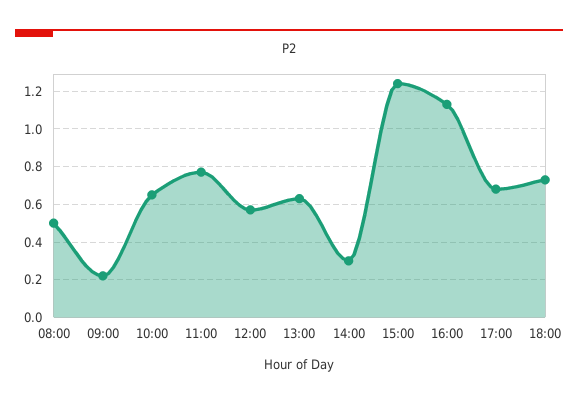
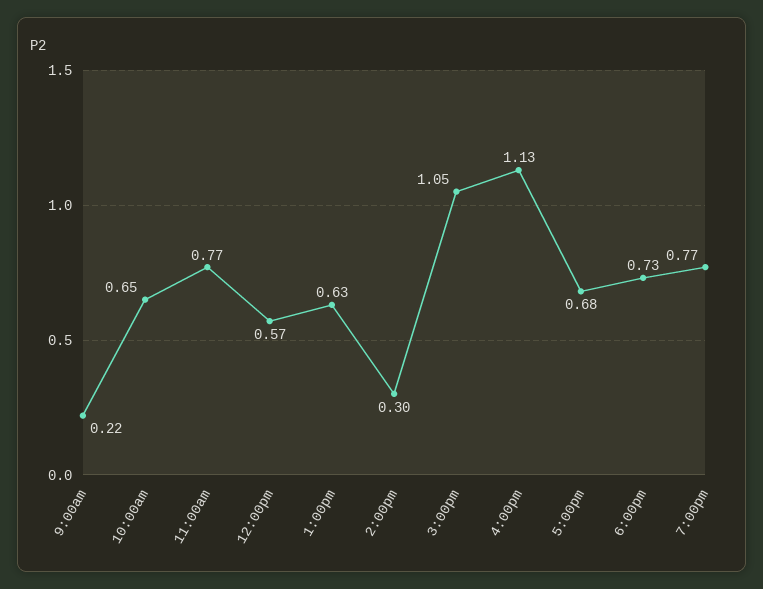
08:00: 0.5 -> none
15:00: 1.25 -> 1.05
7:00pm: none -> 0.77

